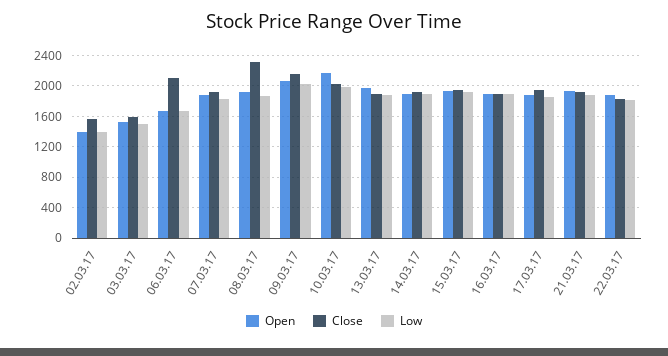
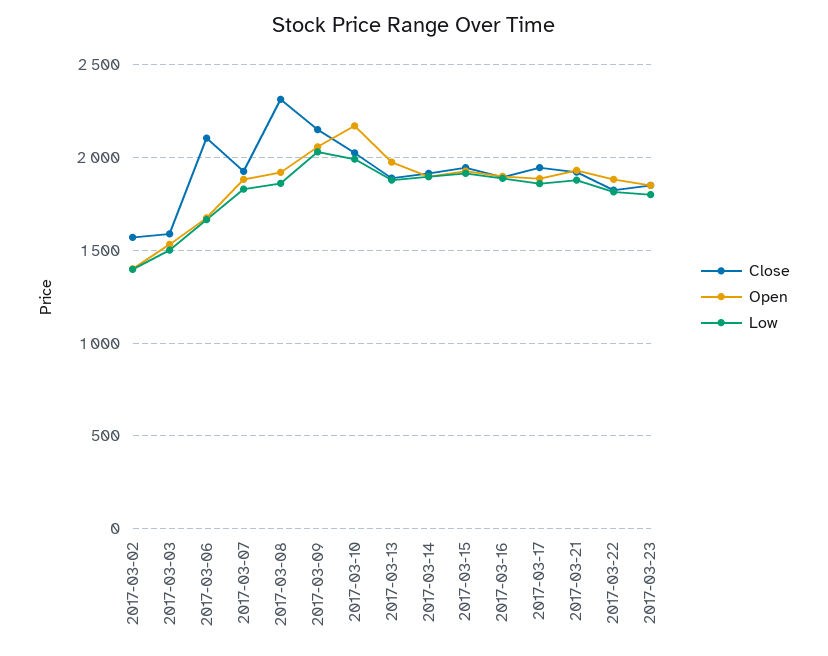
Close, 2017-03-23: none -> 1850
Open, 2017-03-23: none -> 1850
Low, 2017-03-23: none -> 1800

